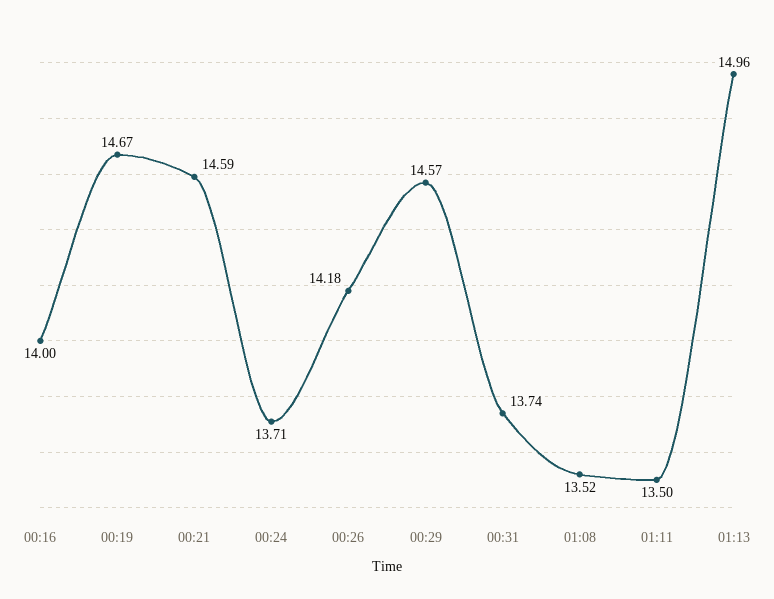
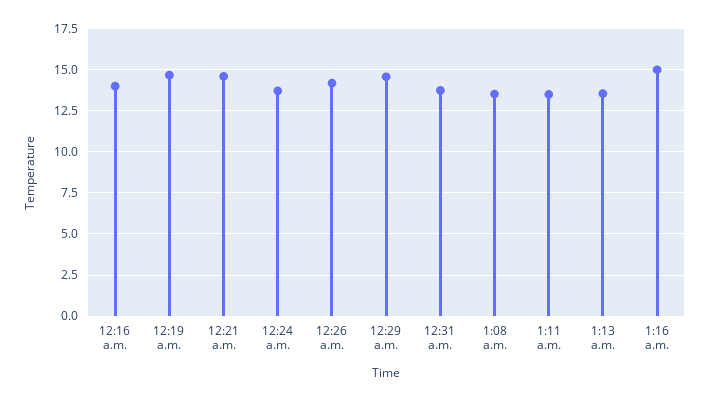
01:13: 14.96 -> 13.5
1:16 a.m.: none -> 15

